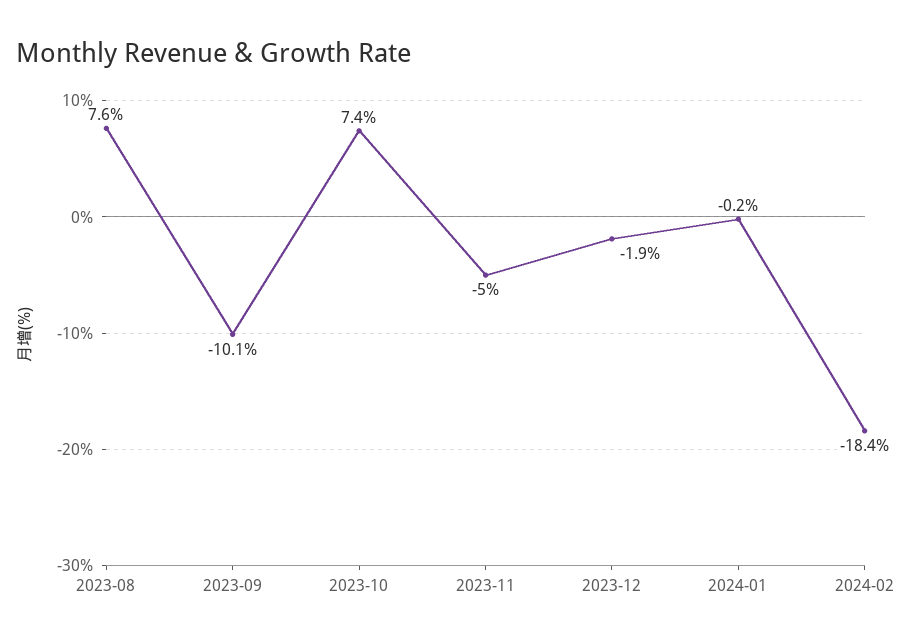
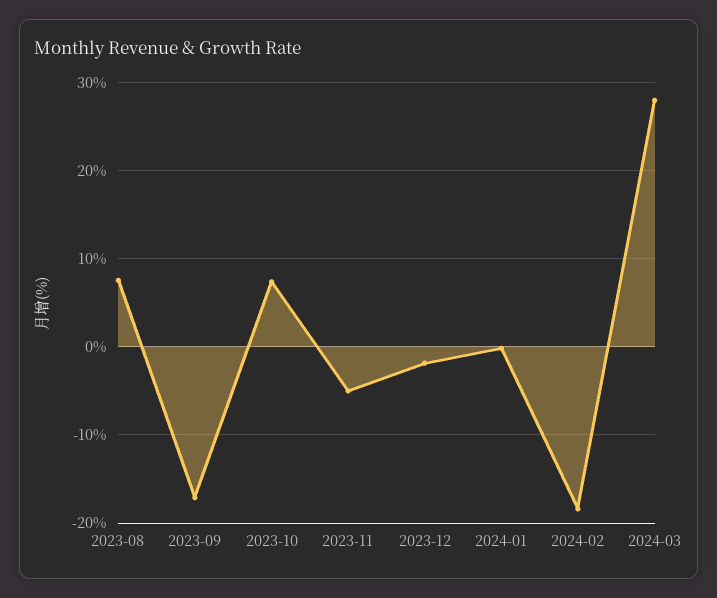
2023-09: -10.1 -> -17
2024-03: none -> 28

